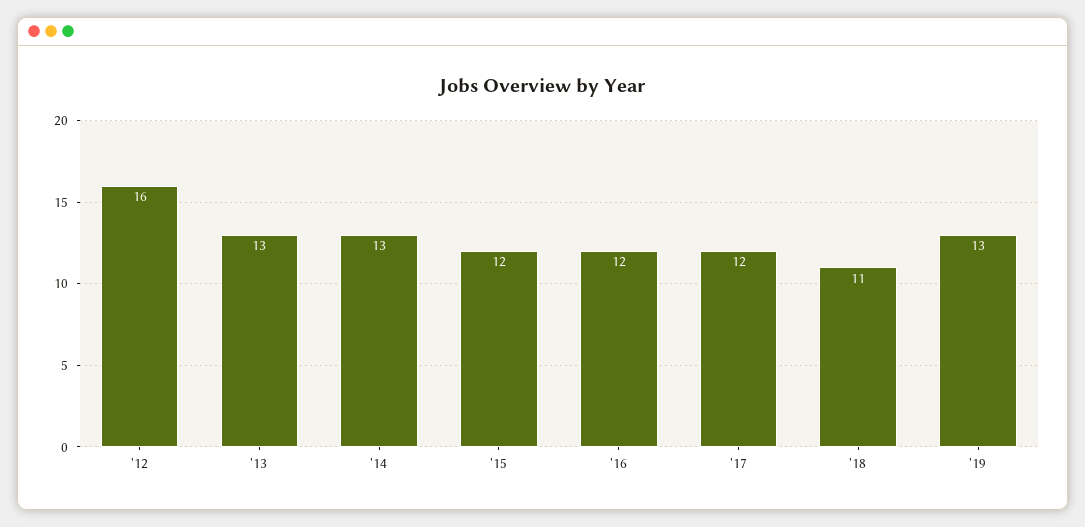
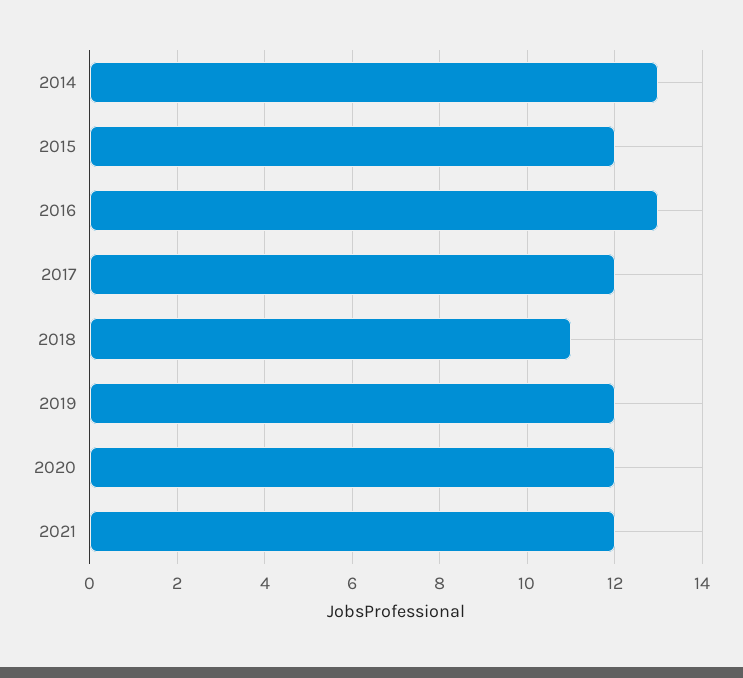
'12: 16 -> none
'13: 13 -> none
'16: 12 -> 13
'19: 13 -> 12
2020: none -> 12
2021: none -> 12

